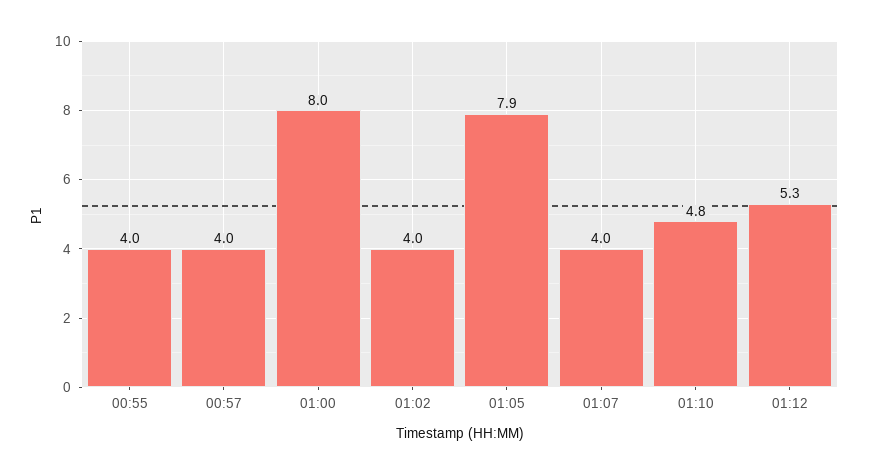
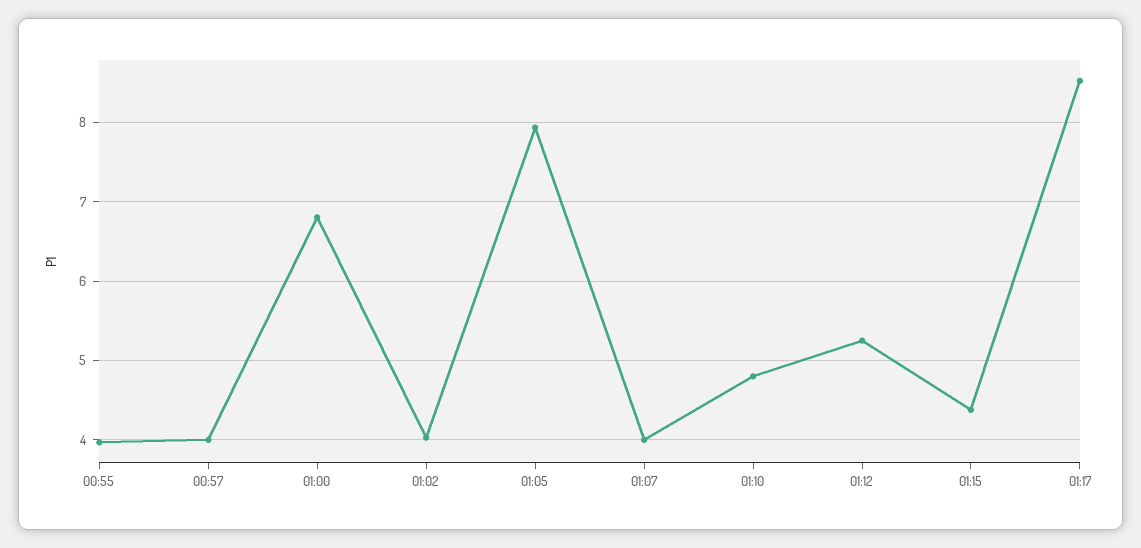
01:00: 8 -> 6.8
01:15: none -> 4.4
01:17: none -> 8.5

